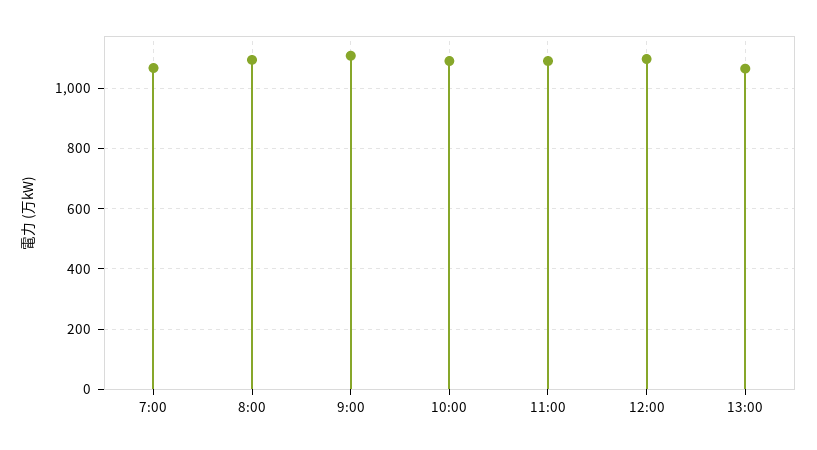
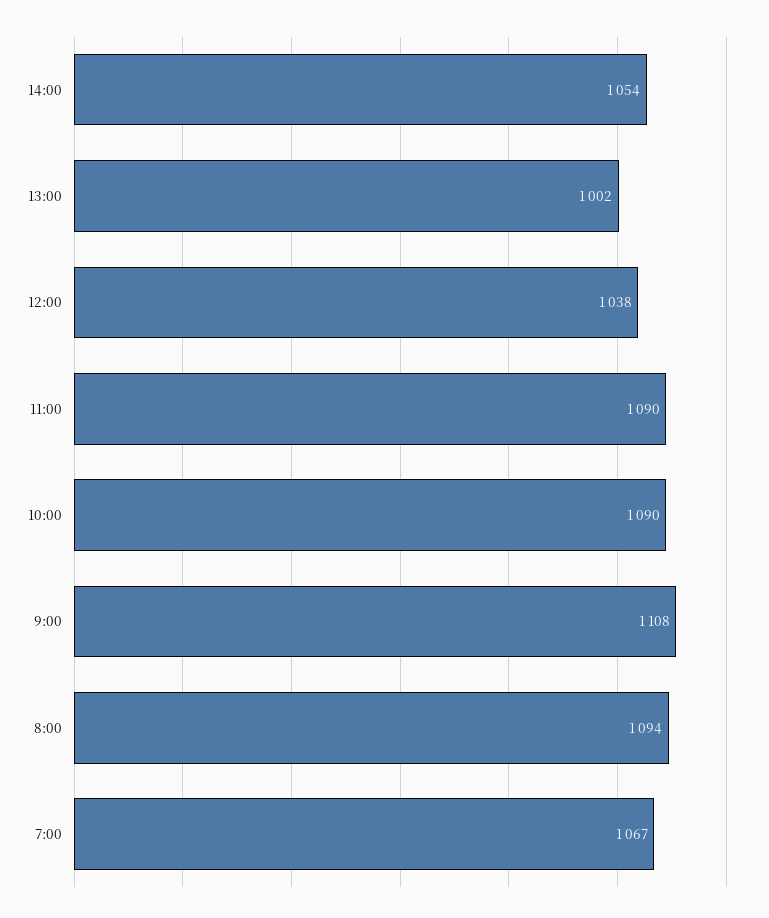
12:00: 1100 -> 1038
13:00: 1060 -> 1002
14:00: none -> 1054

